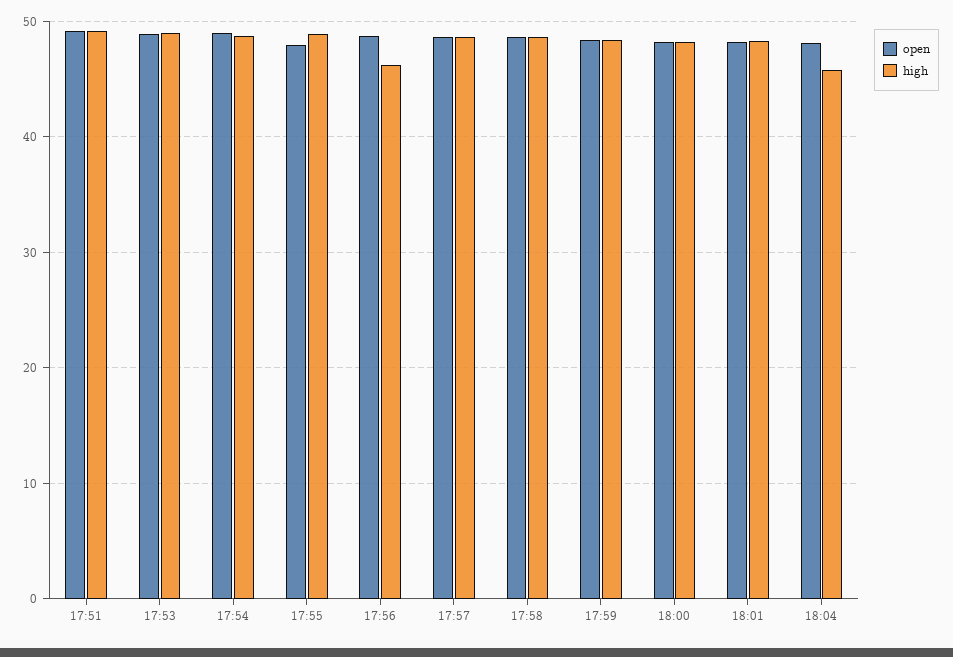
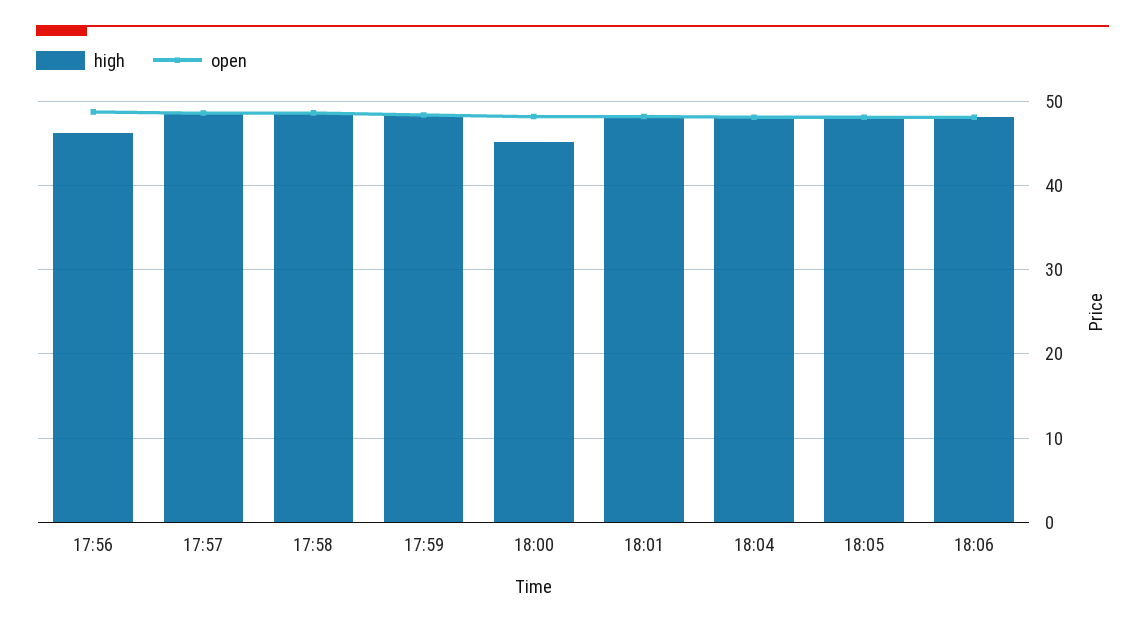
open, 17:51: 49 -> none
high, 17:51: 49 -> none
open, 17:53: 49 -> none
high, 17:53: 49 -> none
open, 17:54: 49 -> none
high, 17:54: 49 -> none
open, 17:55: 48 -> none
high, 17:55: 49 -> none
high, 18:00: 48 -> 45
high, 18:04: 46 -> 48
high, 18:05: none -> 48
open, 18:05: none -> 48
high, 18:06: none -> 48
open, 18:06: none -> 48

